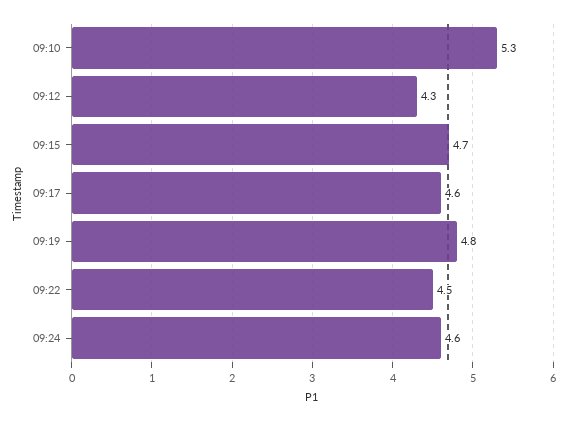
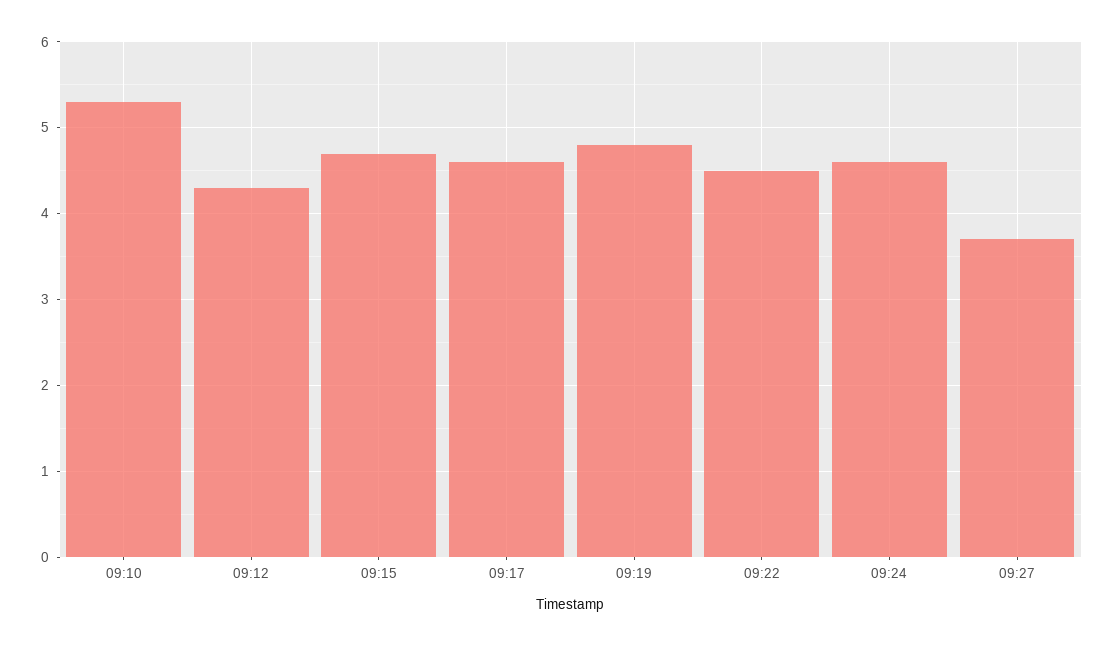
09:27: none -> 3.7

